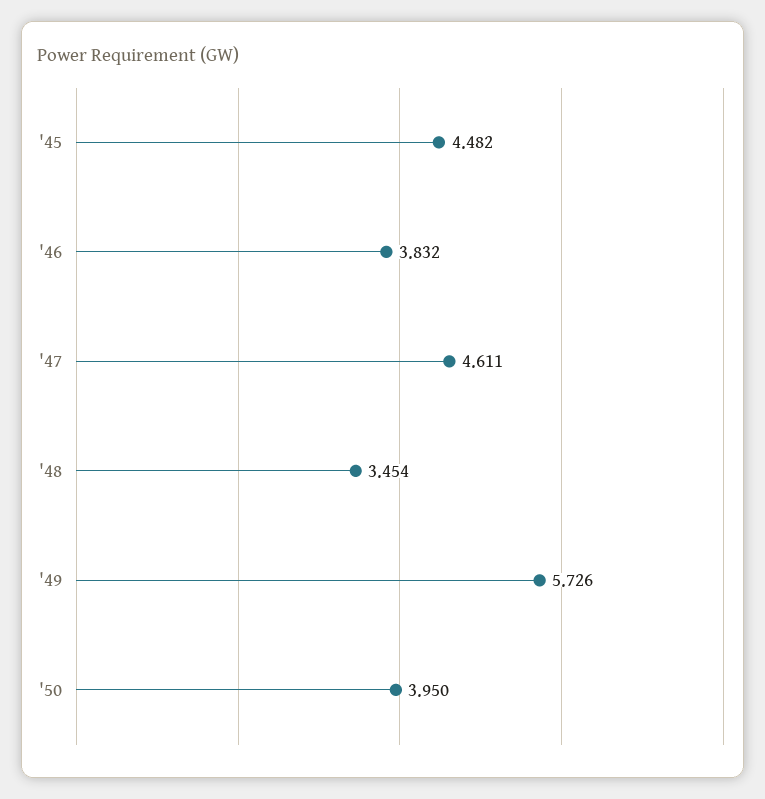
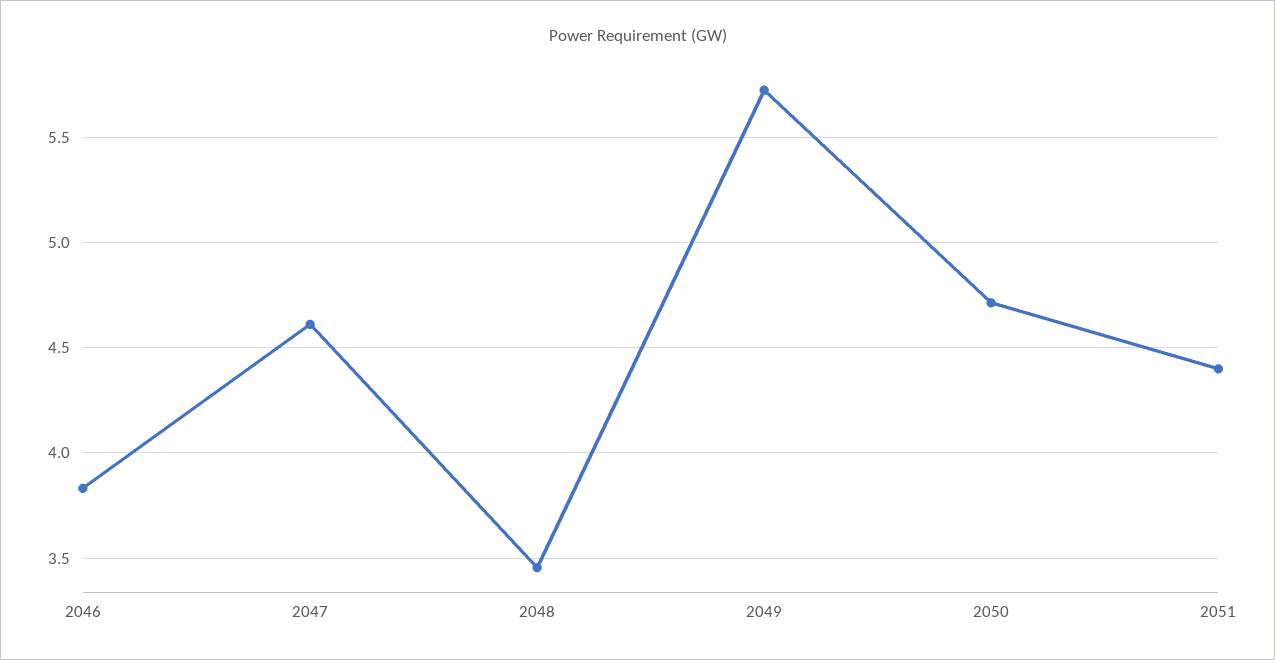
'45: 4.482 -> none
'50: 3.95 -> 4.7
2051: none -> 4.4

